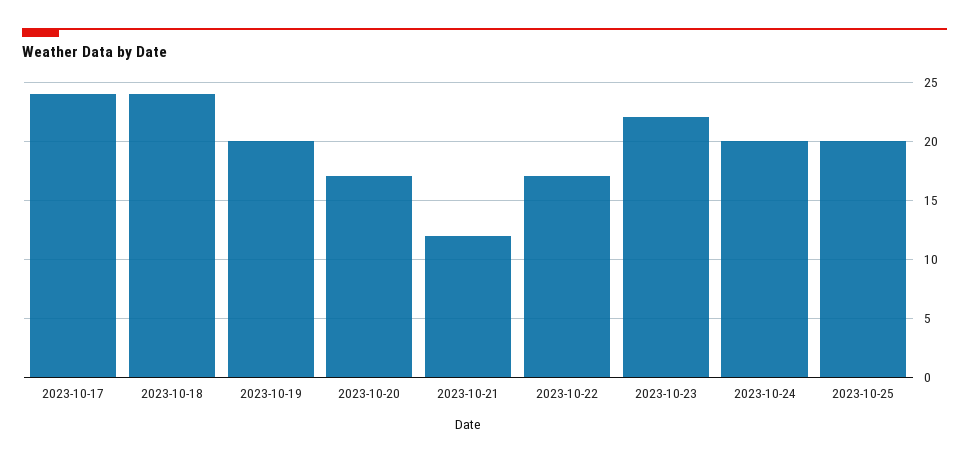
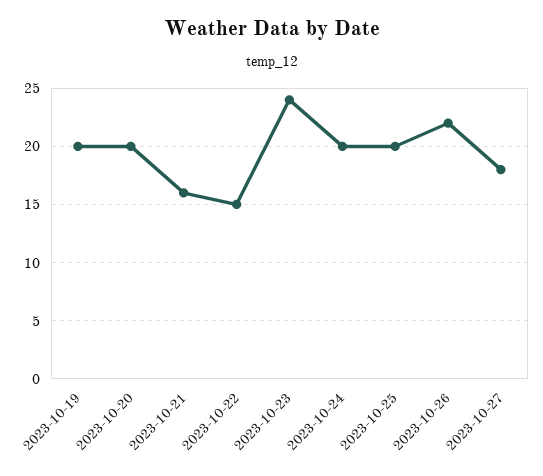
2023-10-17: 24 -> none
2023-10-18: 24 -> none
2023-10-20: 17 -> 20
2023-10-21: 12 -> 16
2023-10-22: 17 -> 15
2023-10-23: 22 -> 24
2023-10-26: none -> 22
2023-10-27: none -> 18

